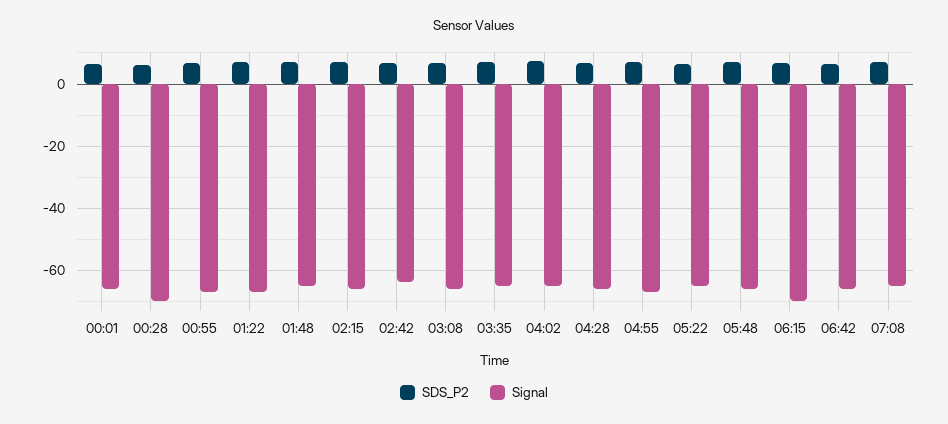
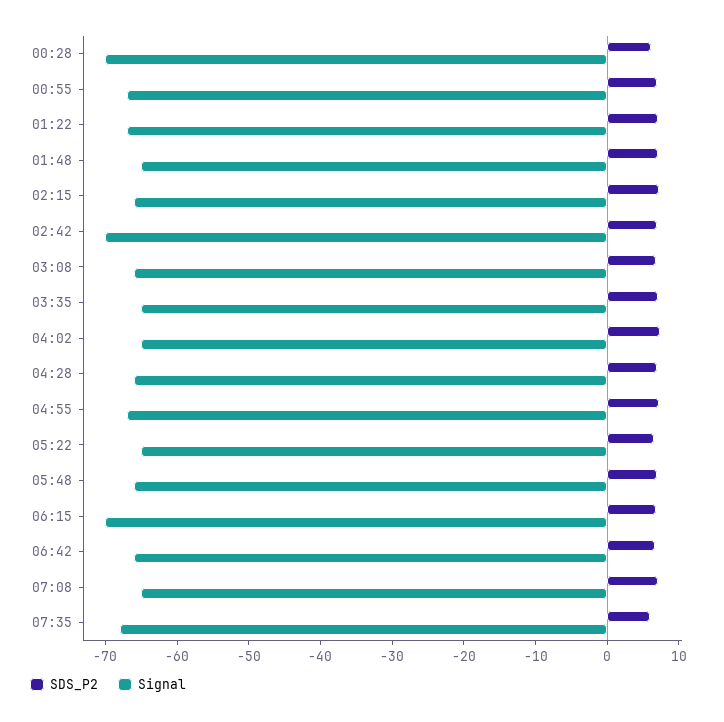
SDS_P2, 00:01: 6 -> none
Signal, 00:01: -66 -> none
Signal, 02:42: -64 -> -70
SDS_P2, 07:35: none -> 6
Signal, 07:35: none -> -68

